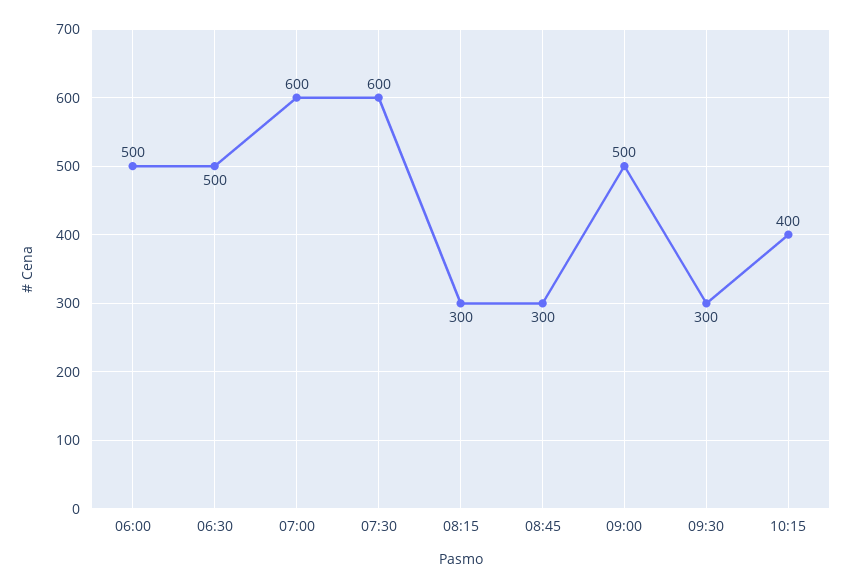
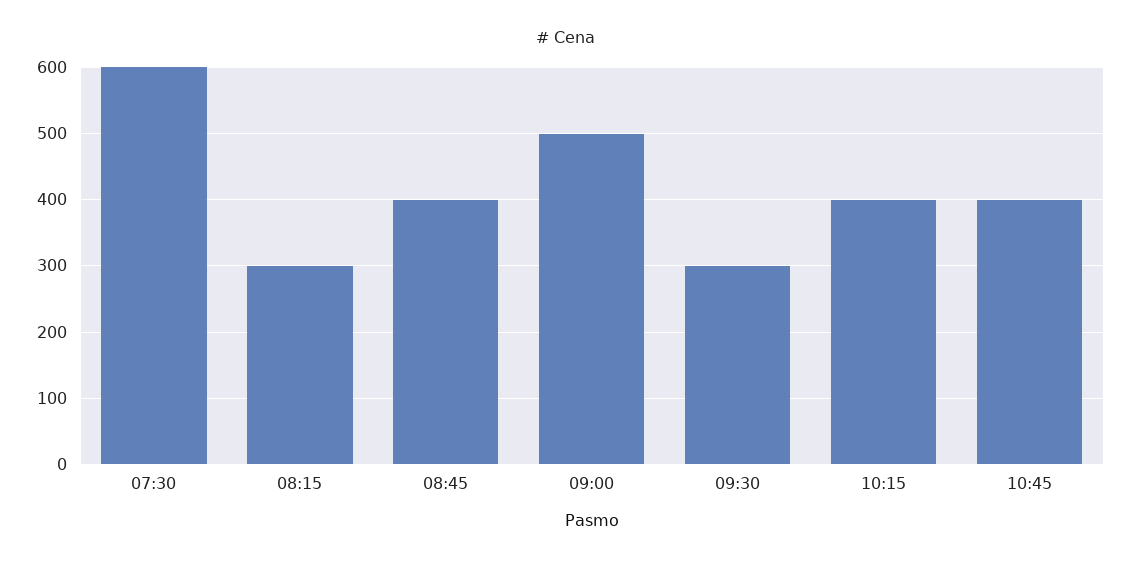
06:00: 500 -> none
06:30: 500 -> none
07:00: 600 -> none
08:45: 300 -> 400
10:45: none -> 400

